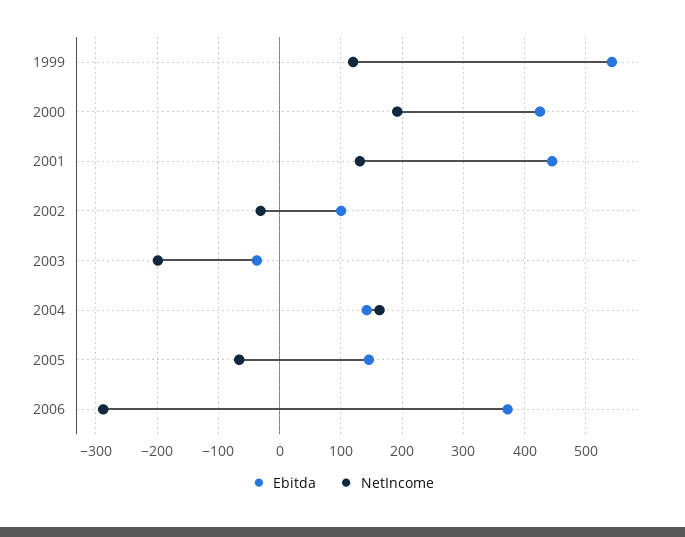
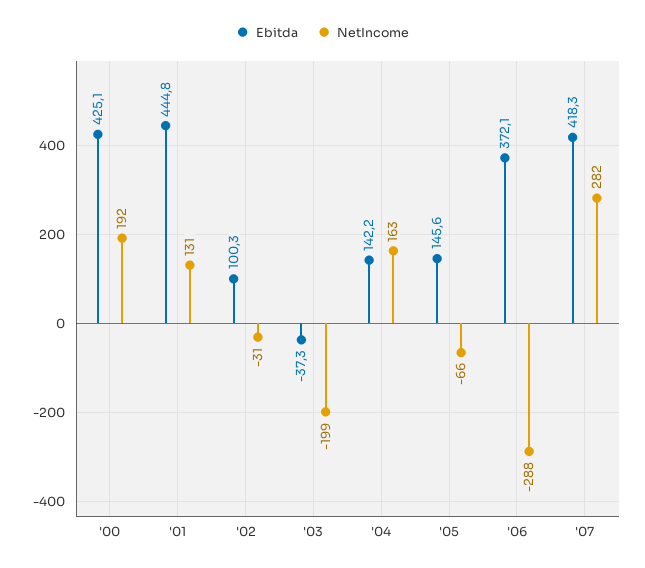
Ebitda, 1999: 540 -> none
NetIncome, 1999: 120 -> none
Ebitda, '07: none -> 418.3
NetIncome, '07: none -> 282

